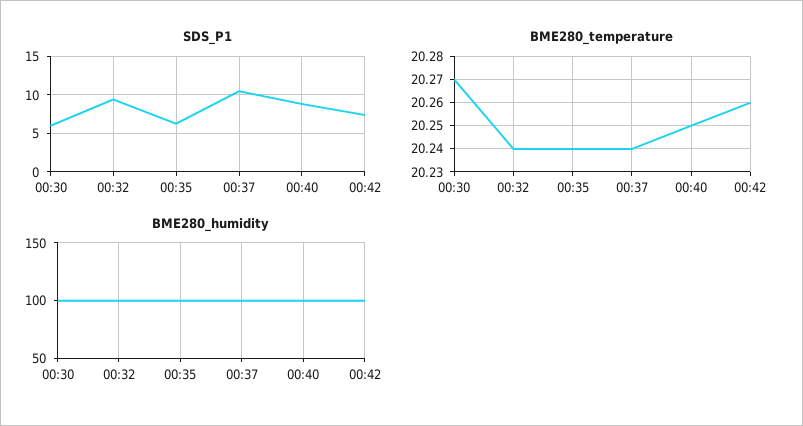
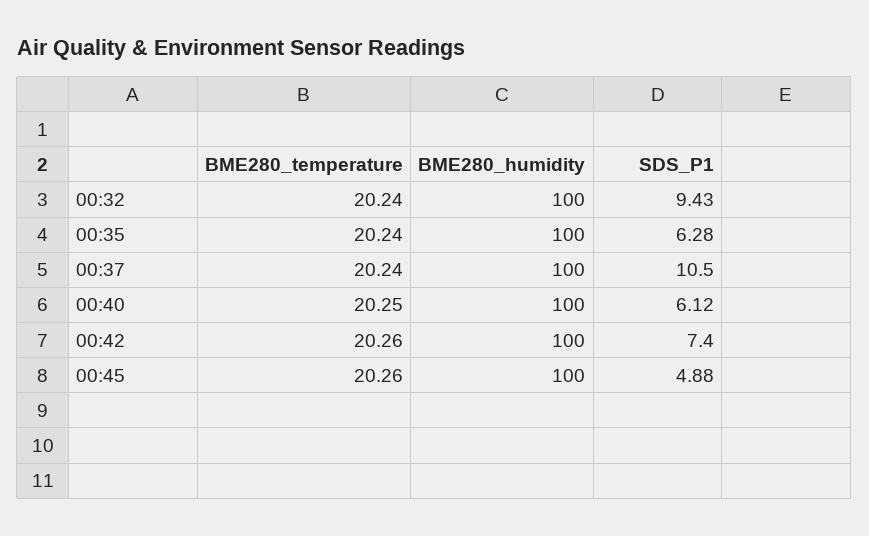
SDS_P1, 00:30: 6 -> none
SDS_P1, 00:40: 9 -> 6.12
BME280_temperature, 00:30: 20.27 -> none
BME280_humidity, 00:30: 100 -> none
BME280_temperature, 00:45: none -> 20.26
BME280_humidity, 00:45: none -> 100
SDS_P1, 00:45: none -> 4.88

